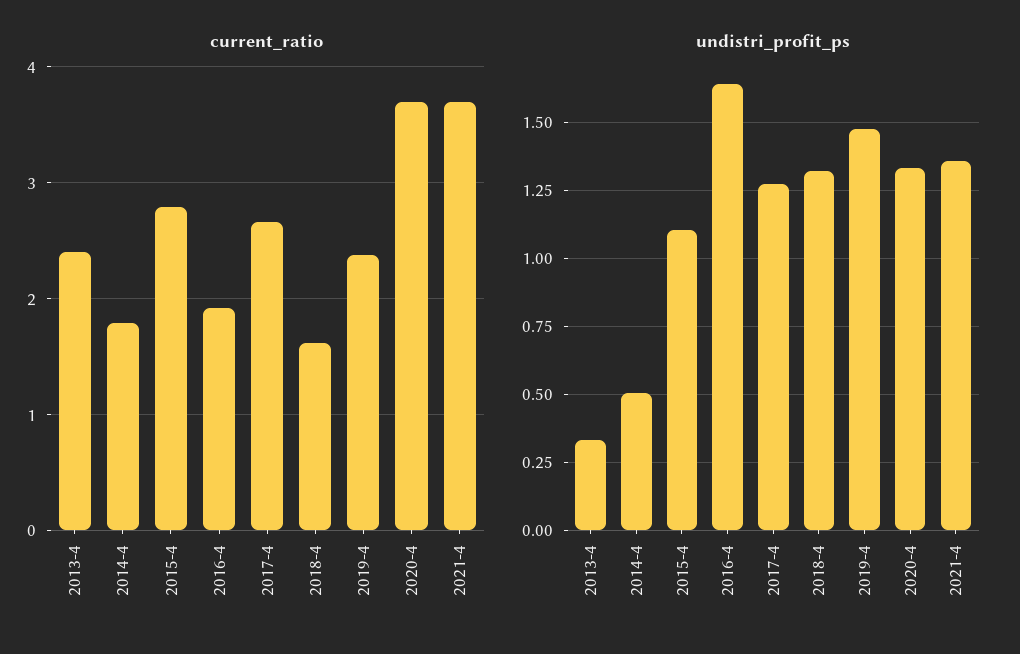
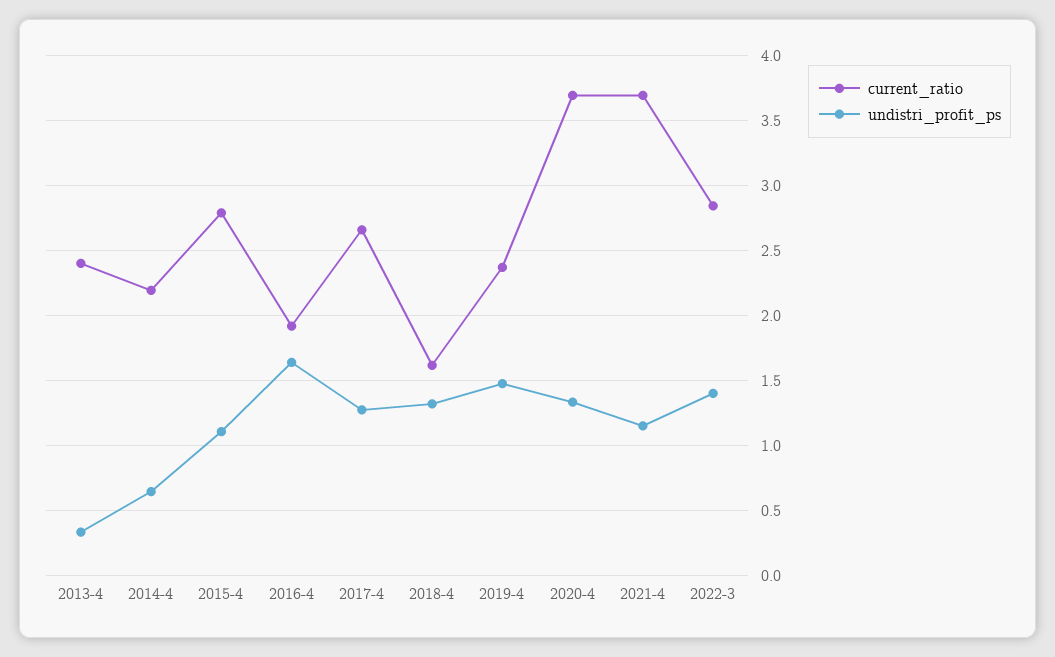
current_ratio, 2014-4: 1.8 -> 2.2
undistri_profit_ps, 2014-4: 0.5 -> 0.65
undistri_profit_ps, 2021-4: 1.35 -> 1.15
current_ratio, 2022-3: none -> 2.85
undistri_profit_ps, 2022-3: none -> 1.4

